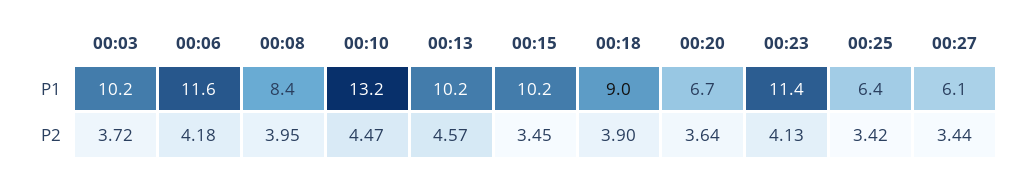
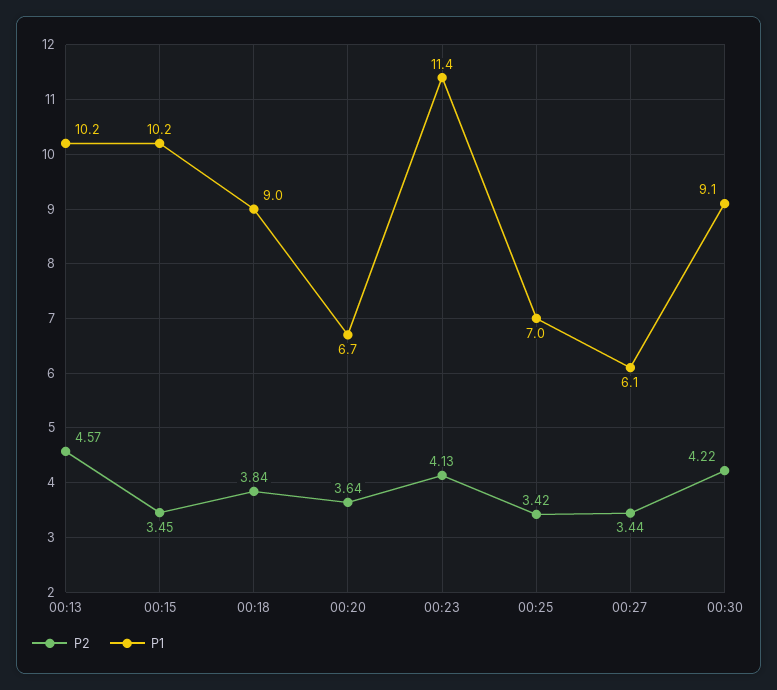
P1, 00:03: 10.2 -> none
P1, 00:06: 11.6 -> none
P1, 00:08: 8.4 -> none
P1, 00:10: 13.2 -> none
P1, 00:25: 6.4 -> 7
P2, 00:03: 3.72 -> none
P2, 00:06: 4.18 -> none
P2, 00:08: 3.95 -> none
P2, 00:10: 4.47 -> none
P2, 00:18: 3.9 -> 3.84
P2, 00:30: none -> 4.22
P1, 00:30: none -> 9.1

